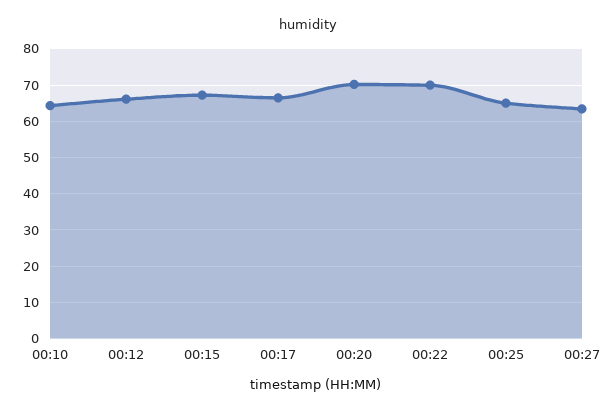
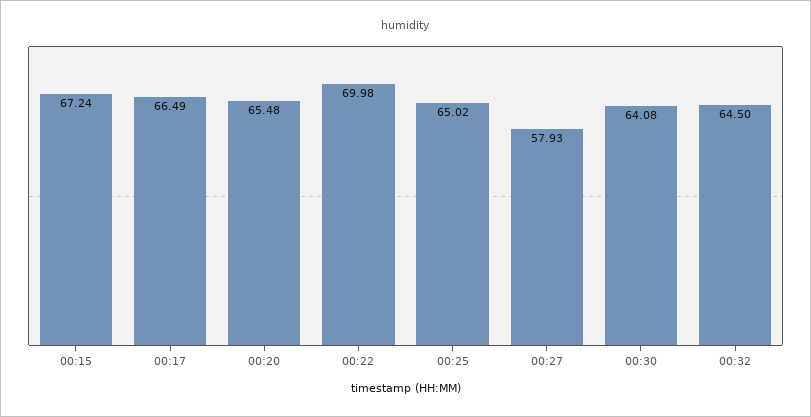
00:10: 64 -> none
00:12: 66 -> none
00:20: 70 -> 65.48
00:27: 64 -> 57.93
00:30: none -> 64.08
00:32: none -> 64.5

